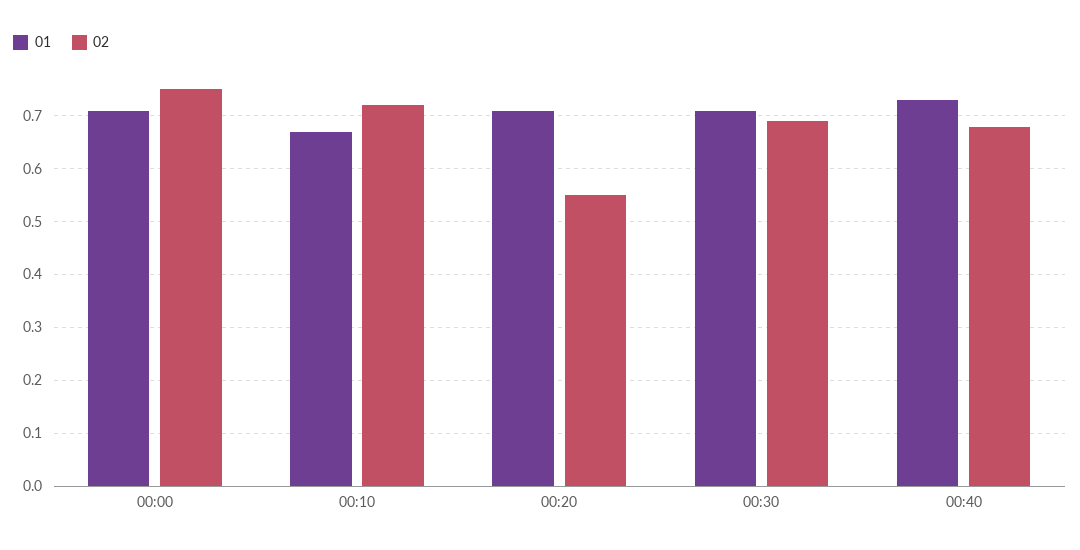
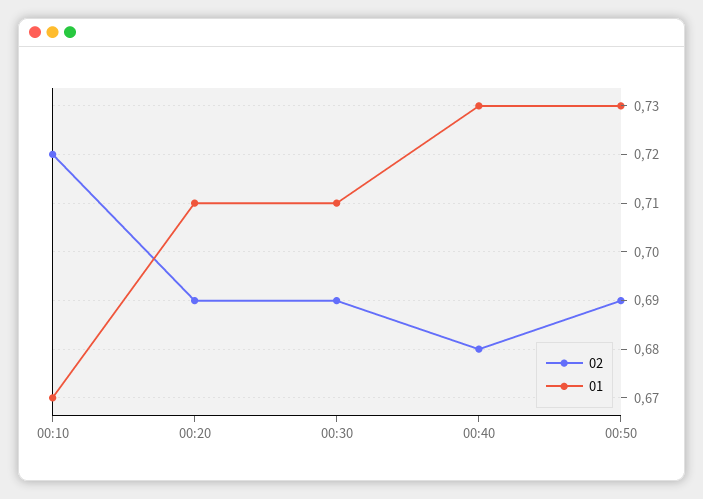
01, 00:00: 0.7 -> none
02, 00:00: 0.75 -> none
02, 00:20: 0.55 -> 0.69
02, 00:50: none -> 0.69
01, 00:50: none -> 0.73

